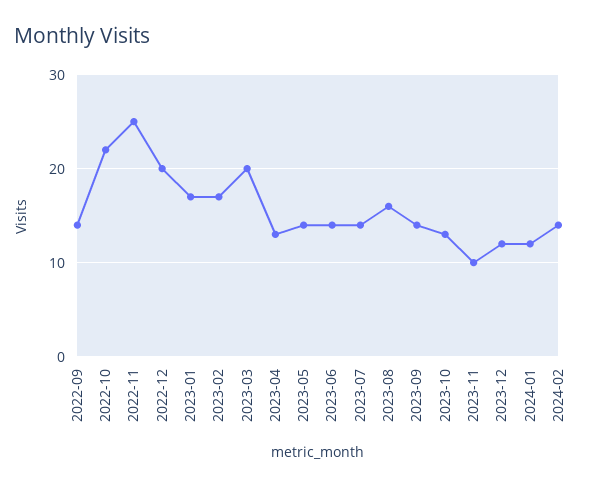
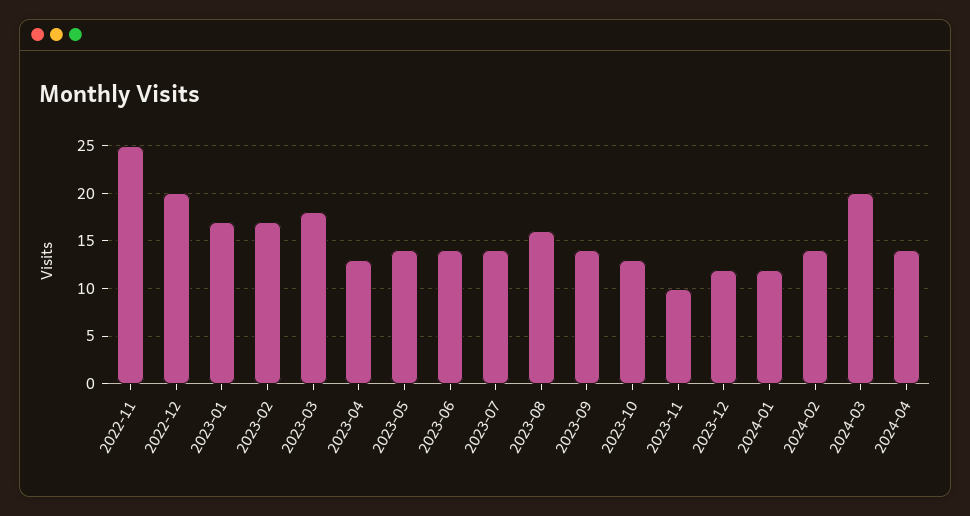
2022-09: 14 -> none
2022-10: 22 -> none
2023-03: 20 -> 18
2024-03: none -> 20
2024-04: none -> 14

